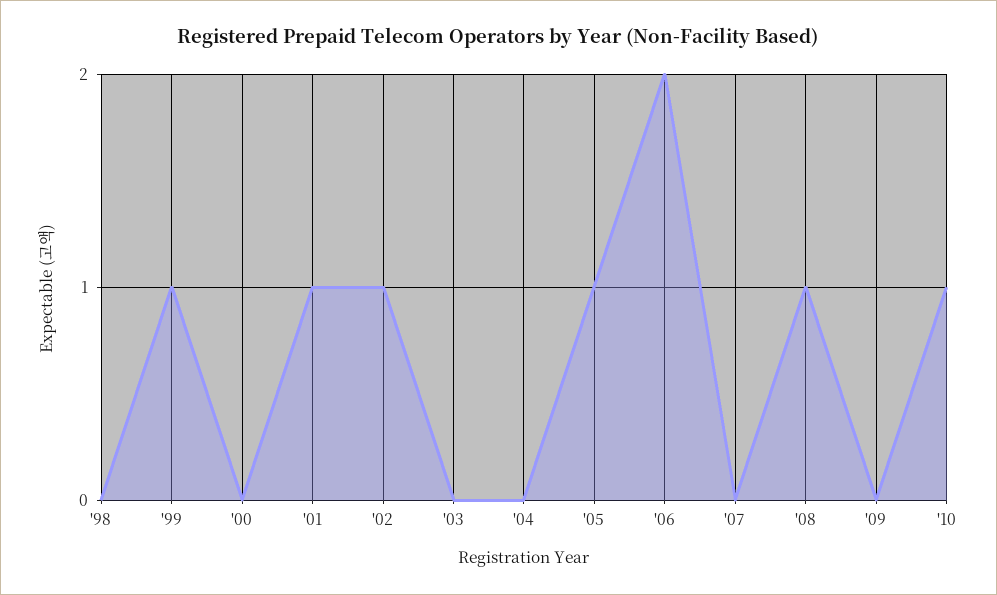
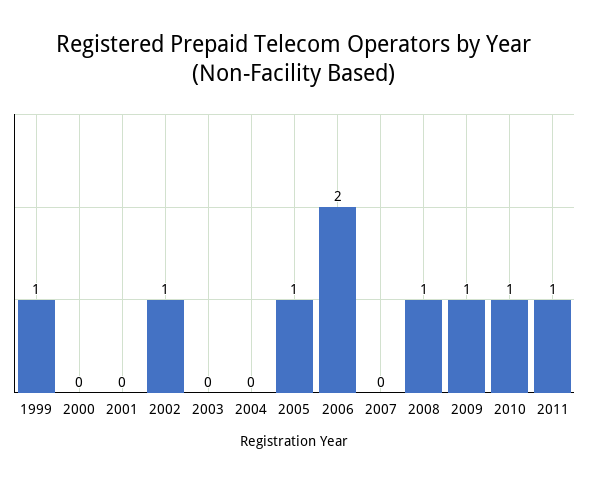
'98: 0 -> none
'01: 1 -> 0
'09: 0 -> 1
2011: none -> 1

